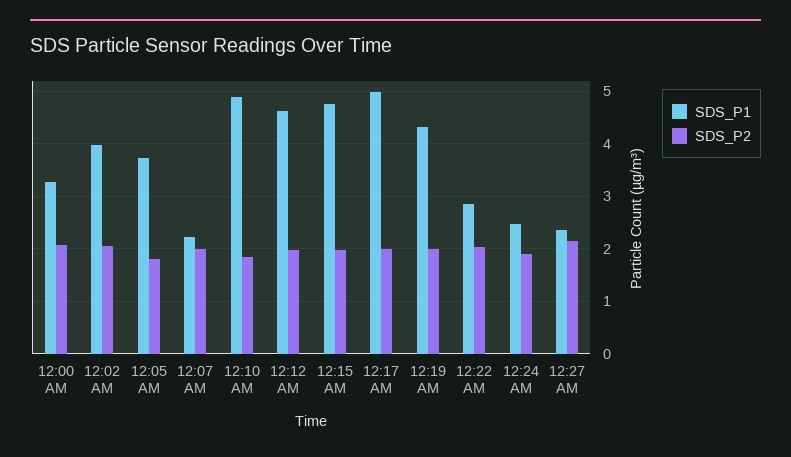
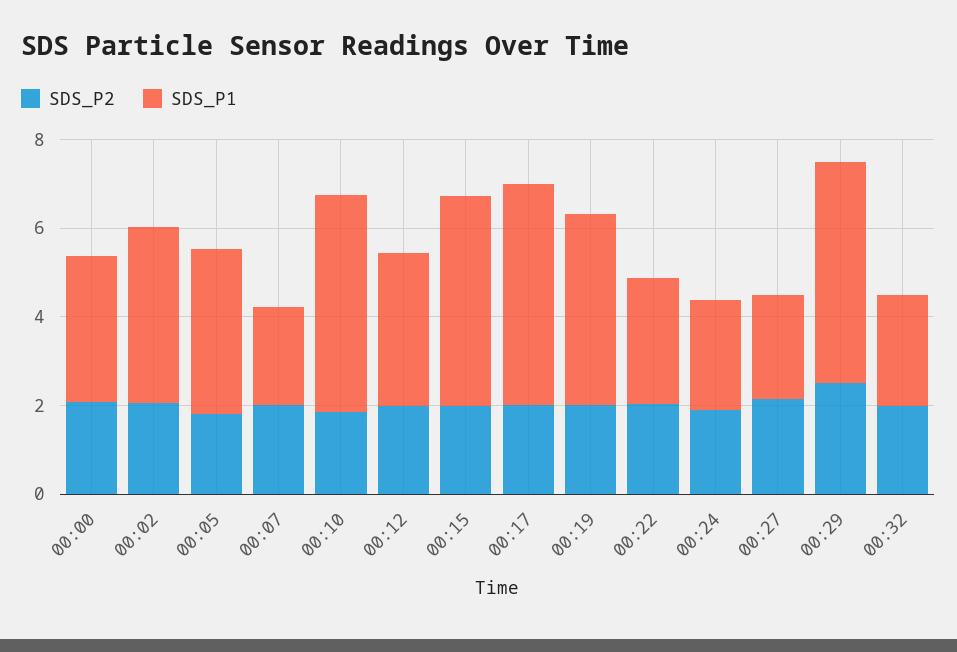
SDS_P1, 12:12 AM: 4.6 -> 3.5
SDS_P2, 00:29: none -> 2.5
SDS_P1, 00:29: none -> 5
SDS_P2, 00:32: none -> 2
SDS_P1, 00:32: none -> 2.5

